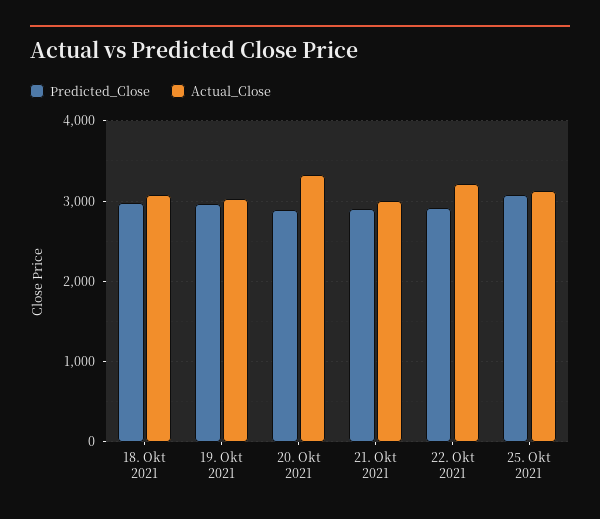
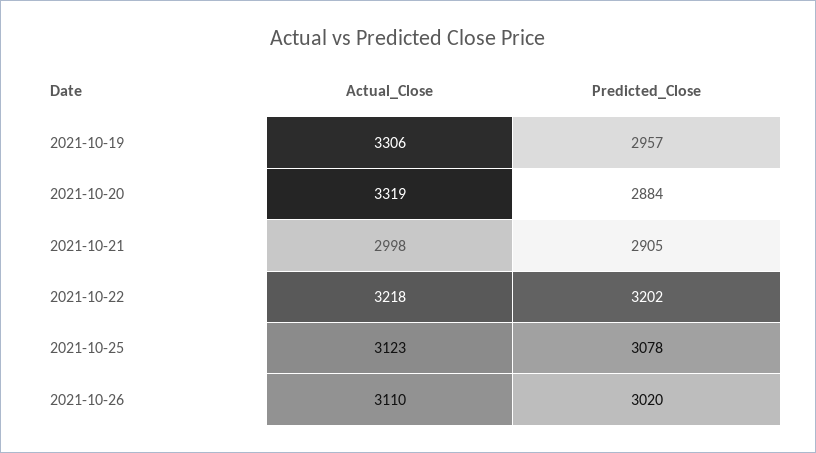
Predicted_Close, 18. Okt 2021: 3000 -> none
Actual_Close, 18. Okt 2021: 3100 -> none
Actual_Close, 19. Okt 2021: 3000 -> 3306
Predicted_Close, 22. Okt 2021: 2900 -> 3202
Actual_Close, 2021-10-26: none -> 3110
Predicted_Close, 2021-10-26: none -> 3020

